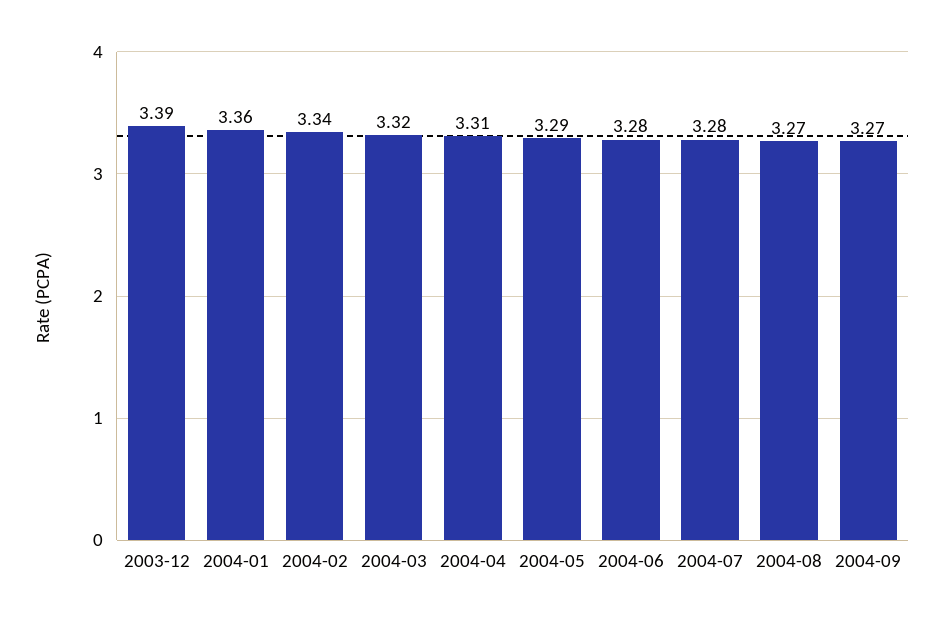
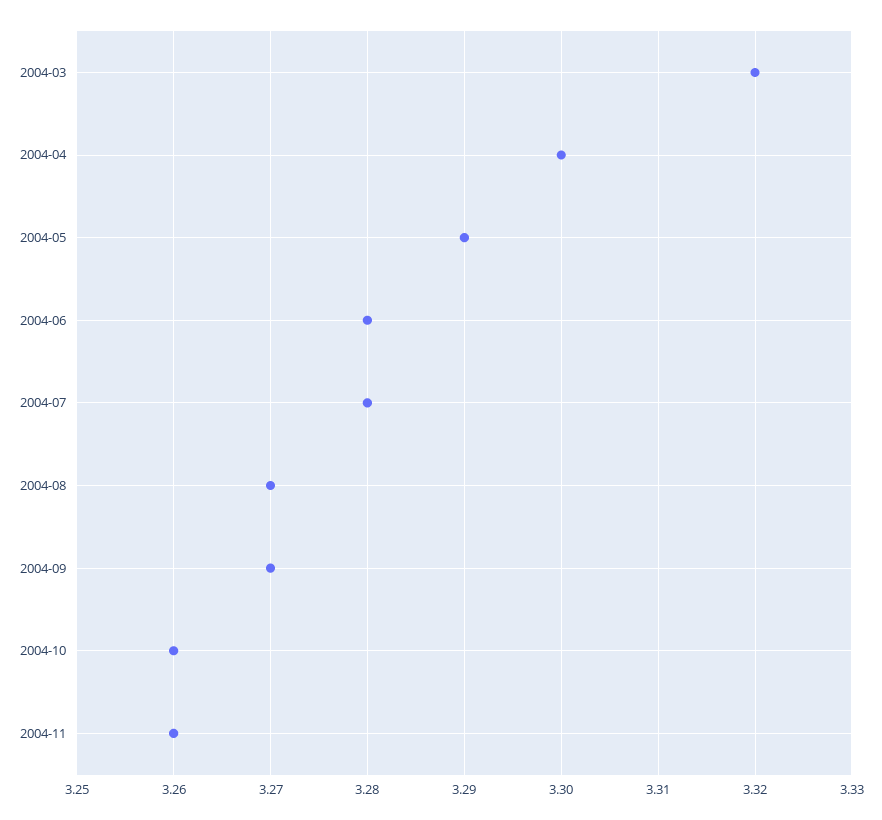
2003-12: 3.39 -> none
2004-01: 3.36 -> none
2004-02: 3.34 -> none
2004-04: 3.31 -> 3.3
2004-10: none -> 3.26
2004-11: none -> 3.26

